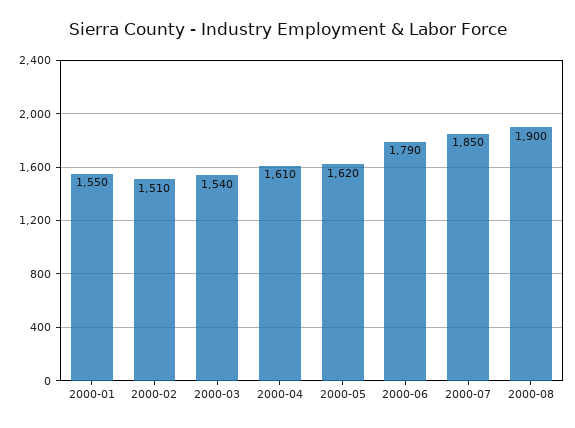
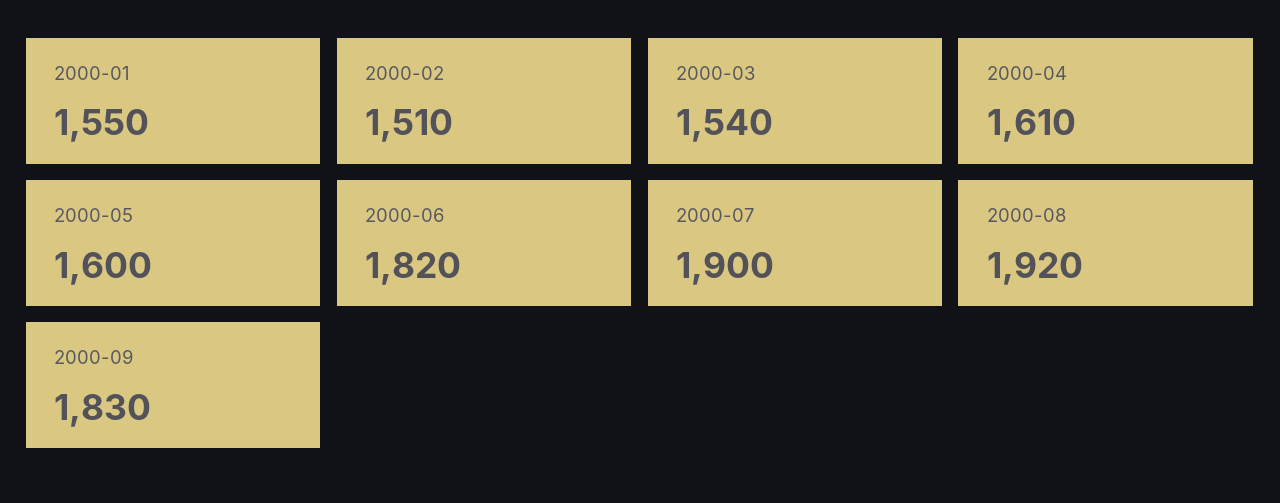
2000-05: 1620 -> 1600
2000-06: 1790 -> 1820
2000-07: 1850 -> 1900
2000-08: 1900 -> 1920
2000-09: none -> 1830

